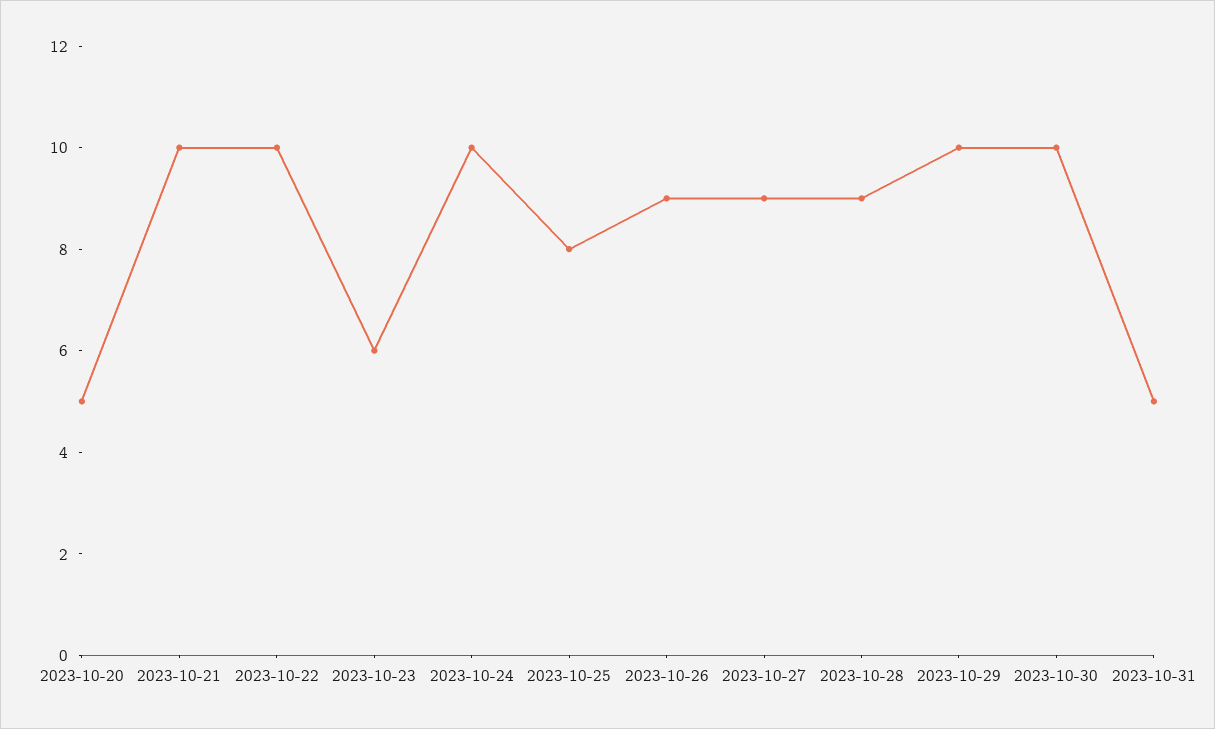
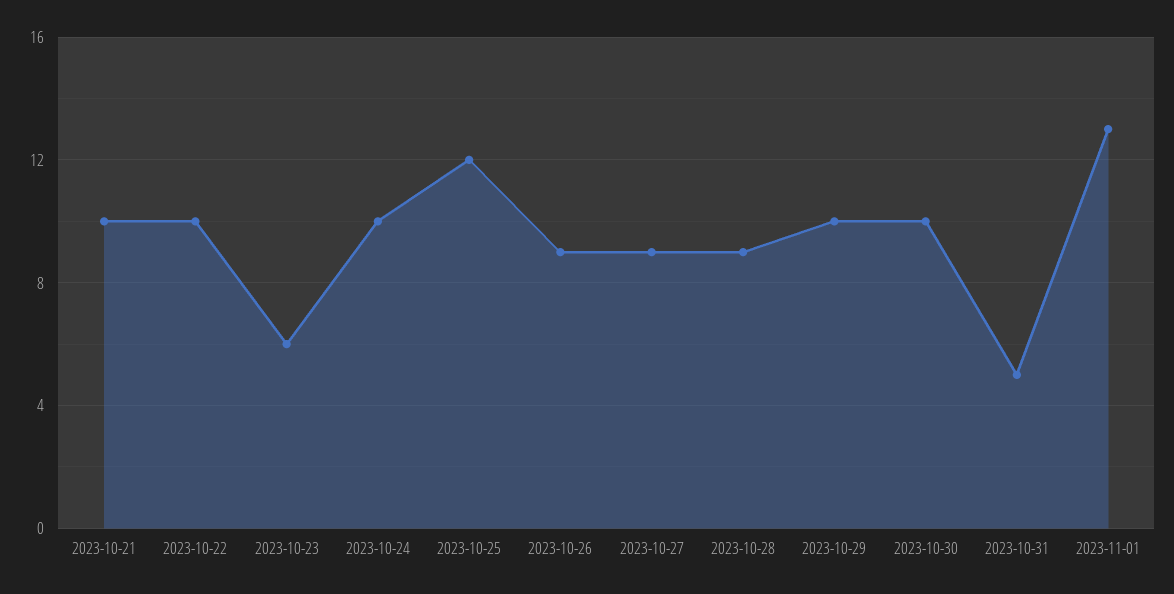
2023-10-20: 5 -> none
2023-10-25: 8 -> 12
2023-11-01: none -> 13

